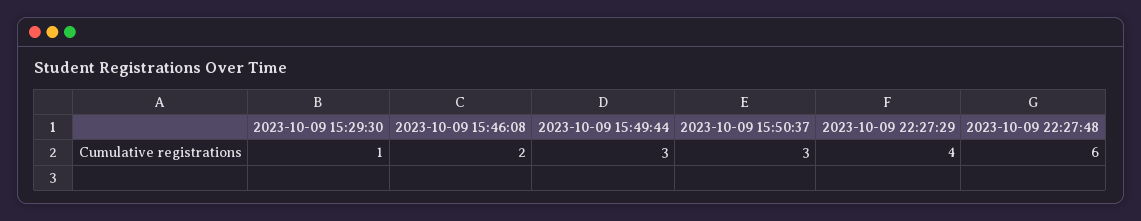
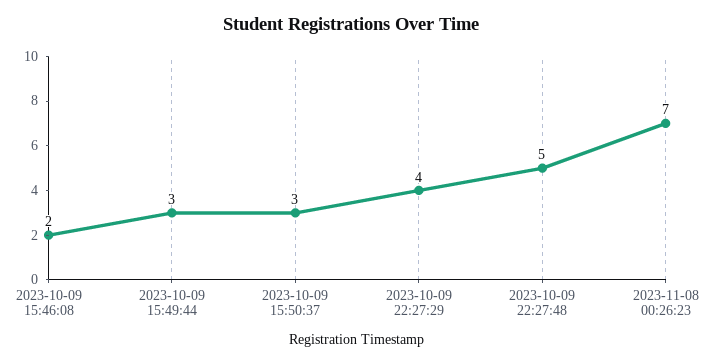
2023-10-09 15:29:30: 1 -> none
2023-10-09 22:27:48: 6 -> 5
2023-11-08 00:26:23: none -> 7

